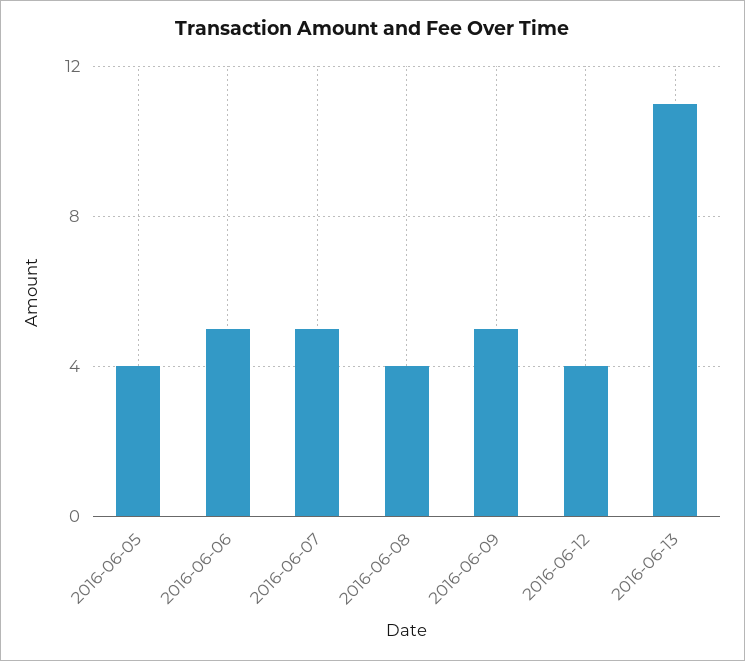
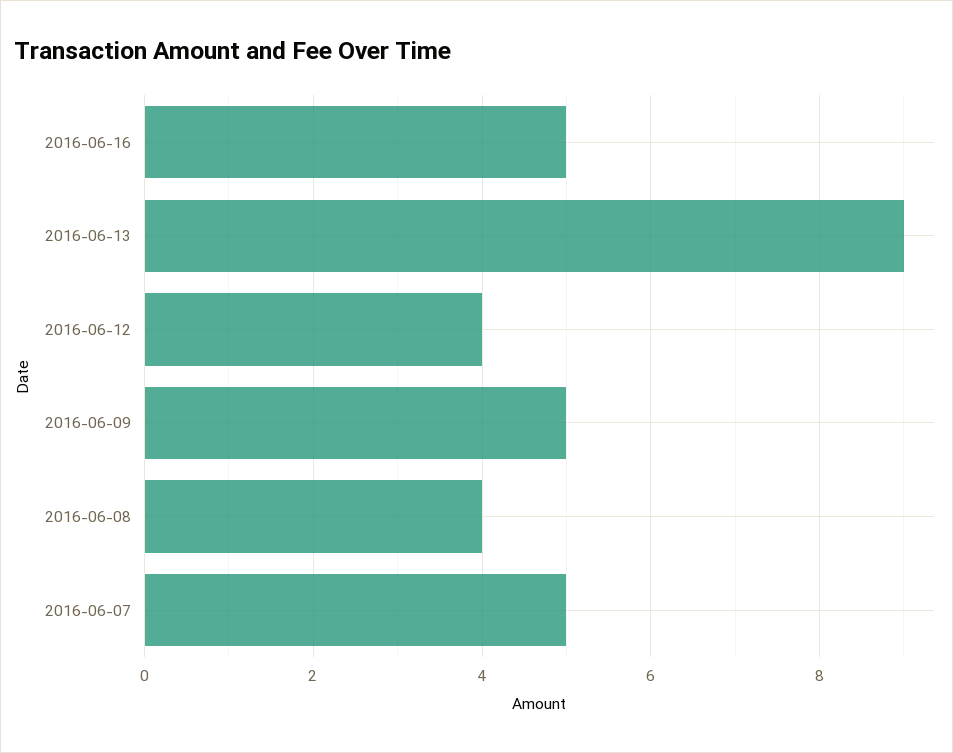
2016-06-05: 4 -> none
2016-06-06: 5 -> none
2016-06-13: 11 -> 9
2016-06-16: none -> 5

